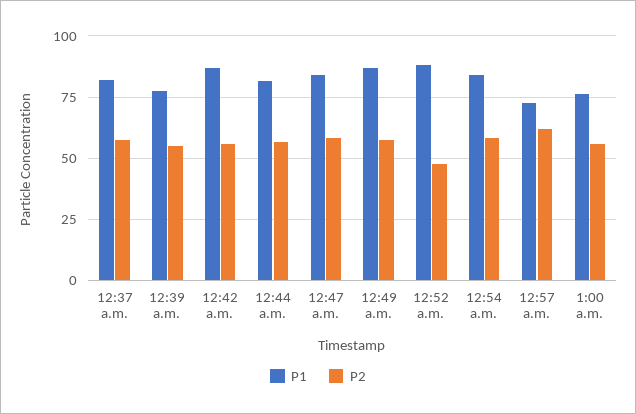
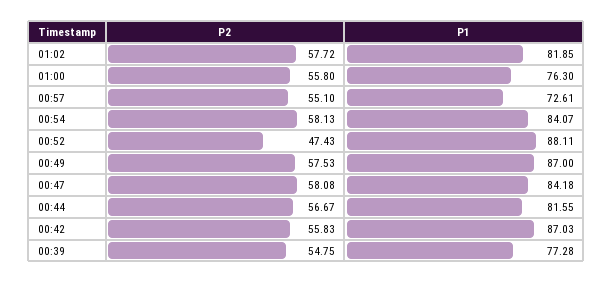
P1, 12:37 a.m.: 82.5 -> none
P2, 12:37 a.m.: 57.5 -> none
P2, 12:57 a.m.: 62.5 -> 55.1
P2, 01:02: none -> 57.72
P1, 01:02: none -> 81.85

